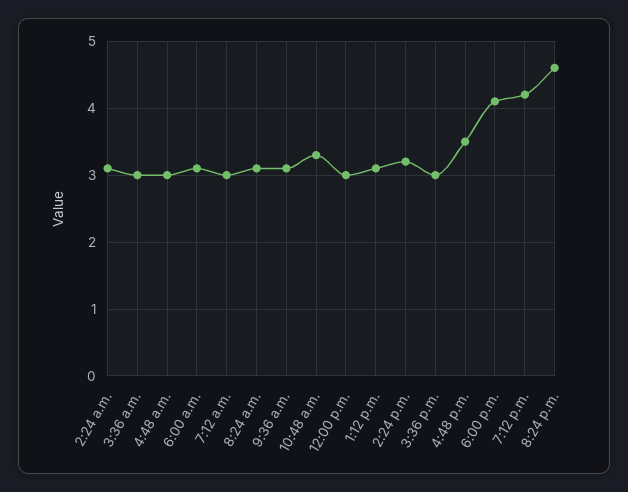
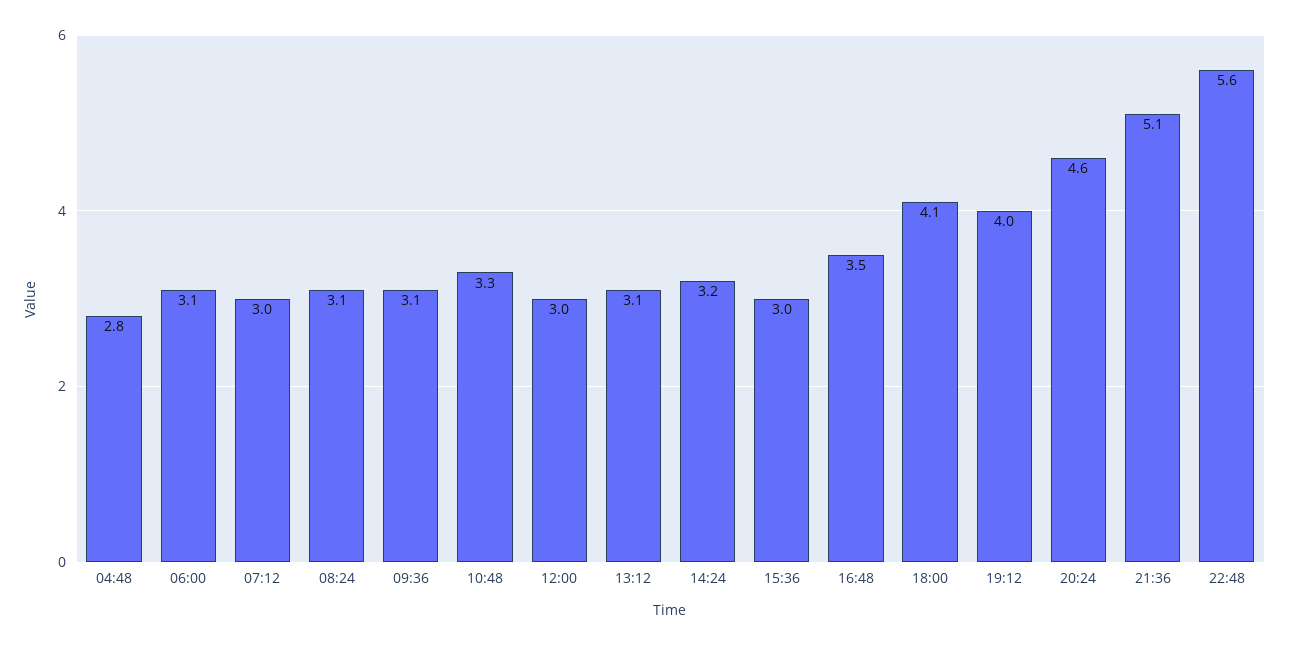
2:24 a.m.: 3.1 -> none
3:36 a.m.: 3 -> none
4:48 a.m.: 3 -> 2.8
7:12 p.m.: 4.2 -> 4
21:36: none -> 5.1
22:48: none -> 5.6

